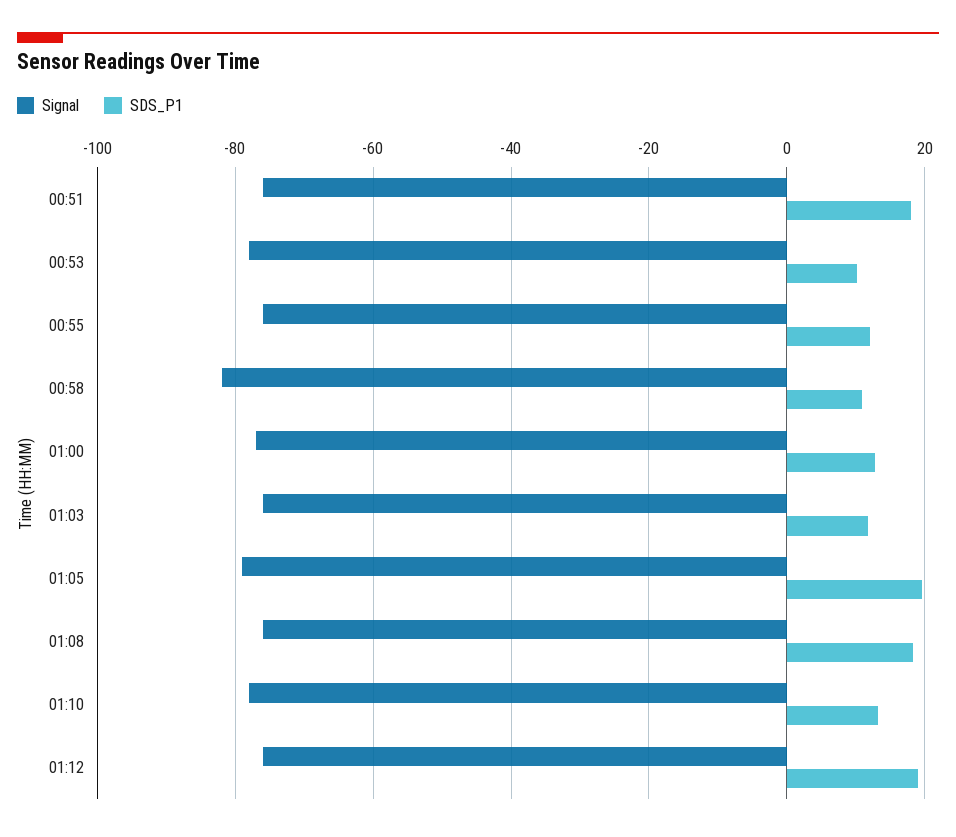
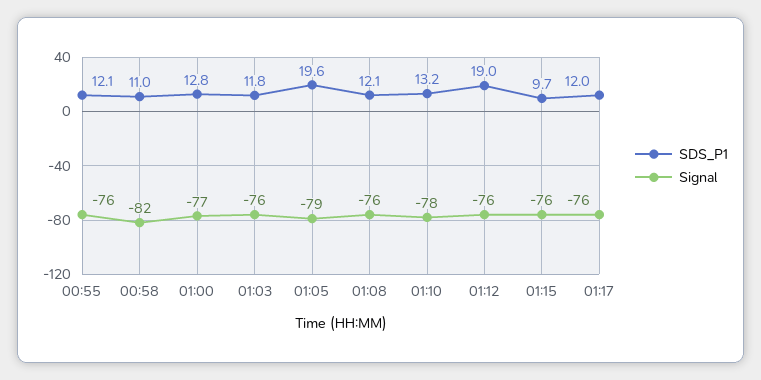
Signal, 00:51: -76 -> none
SDS_P1, 00:51: 18 -> none
Signal, 00:53: -78 -> none
SDS_P1, 00:53: 10 -> none
SDS_P1, 01:08: 18 -> 12.1
SDS_P1, 01:15: none -> 9.7
Signal, 01:15: none -> -76
SDS_P1, 01:17: none -> 12
Signal, 01:17: none -> -76

